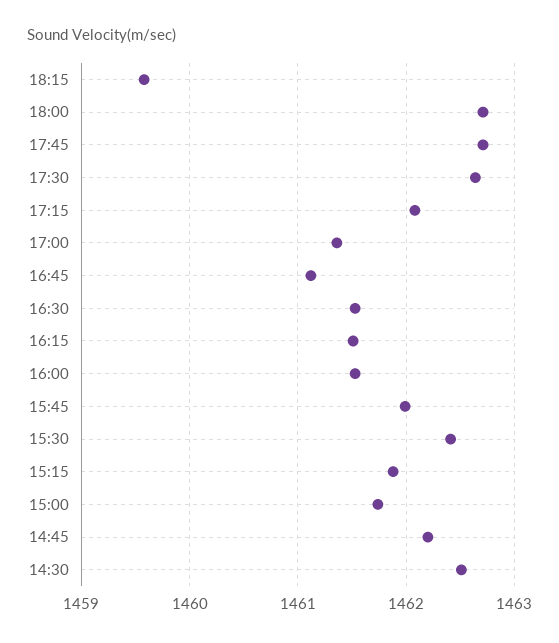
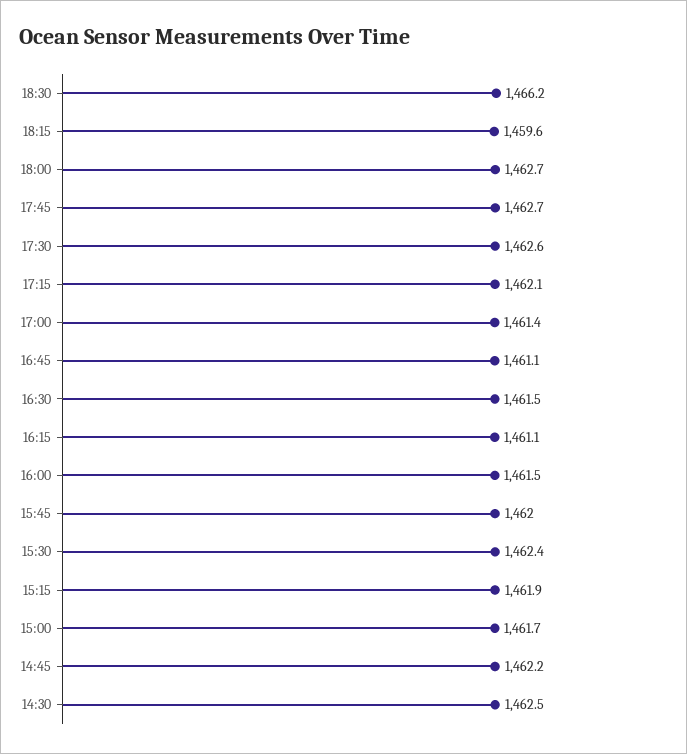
16:15: 1461.5 -> 1461.1
18:30: none -> 1466.2

